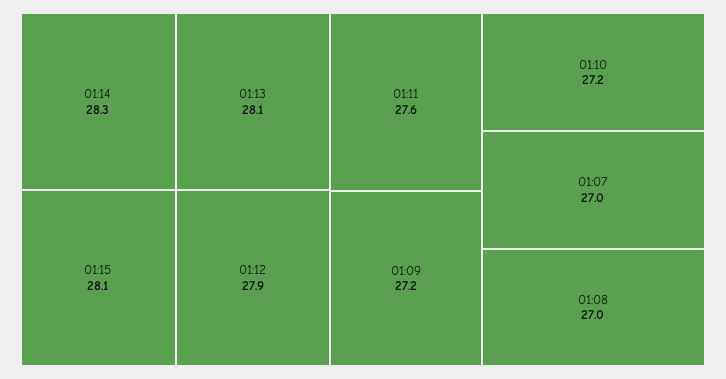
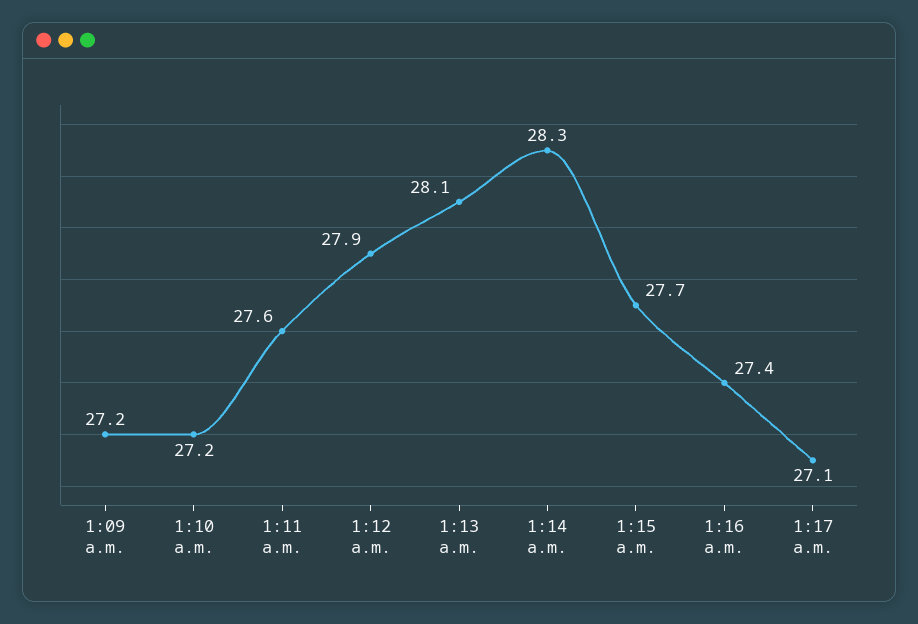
01:15: 28.1 -> 27.7
01:07: 27 -> none
01:08: 27 -> none
1:16 a.m.: none -> 27.4
1:17 a.m.: none -> 27.1

